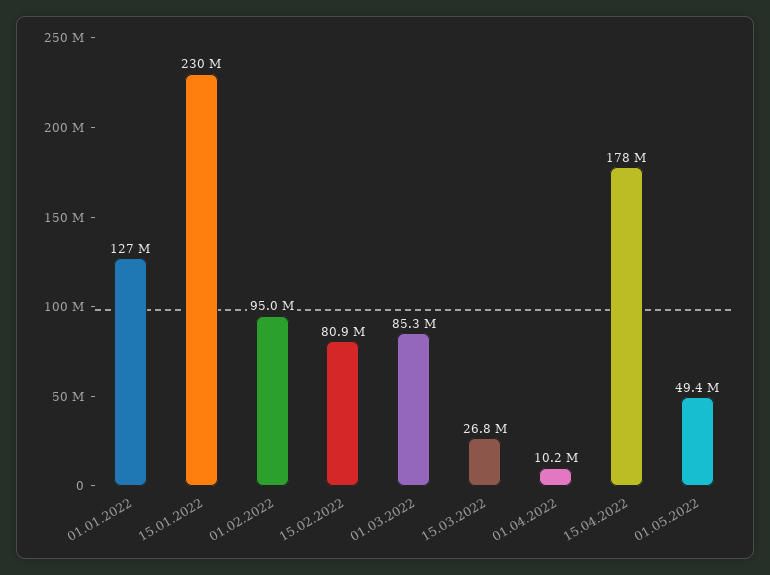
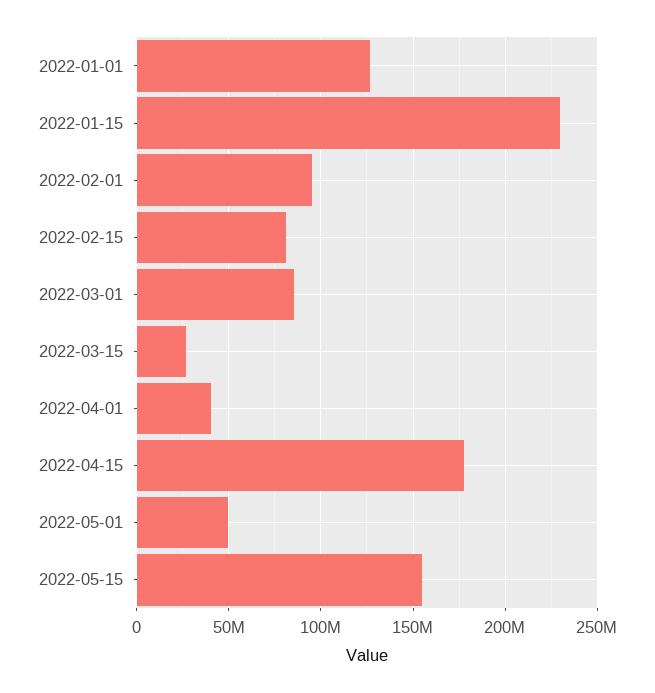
01.04.2022: 10200000 -> 40000000
2022-05-15: none -> 155000000

